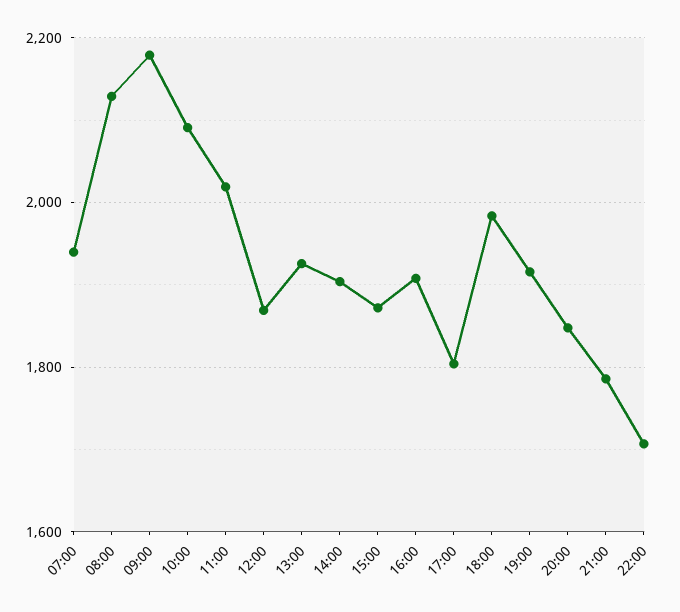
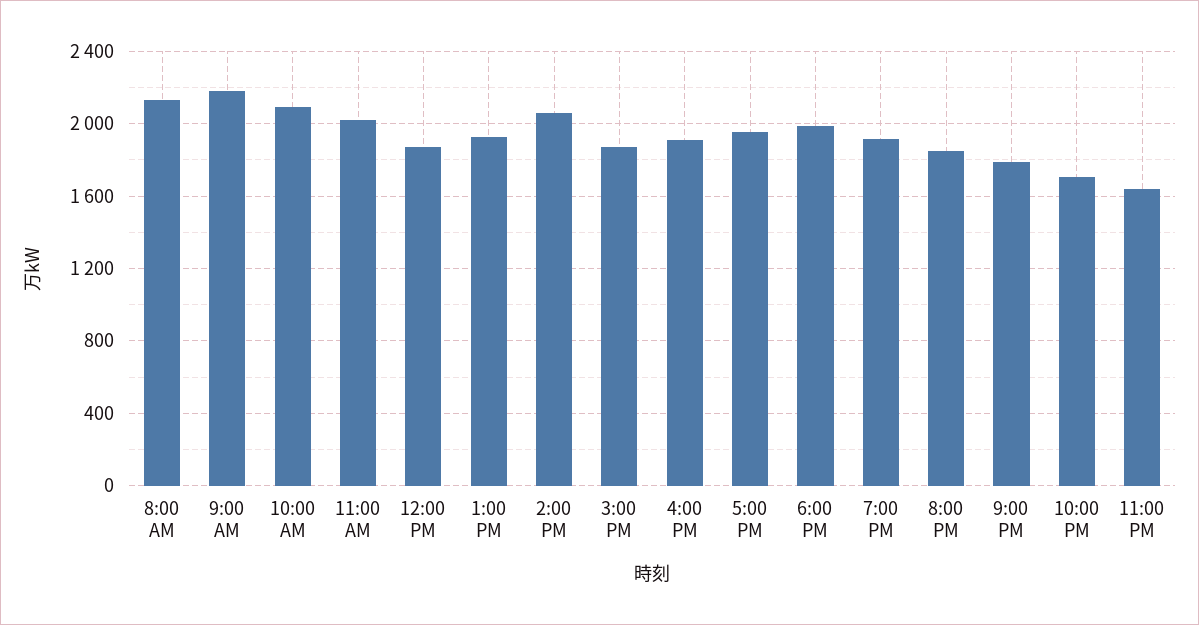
07:00: 1940 -> none
14:00: 1900 -> 2050
17:00: 1800 -> 1950
11:00 PM: none -> 1650

